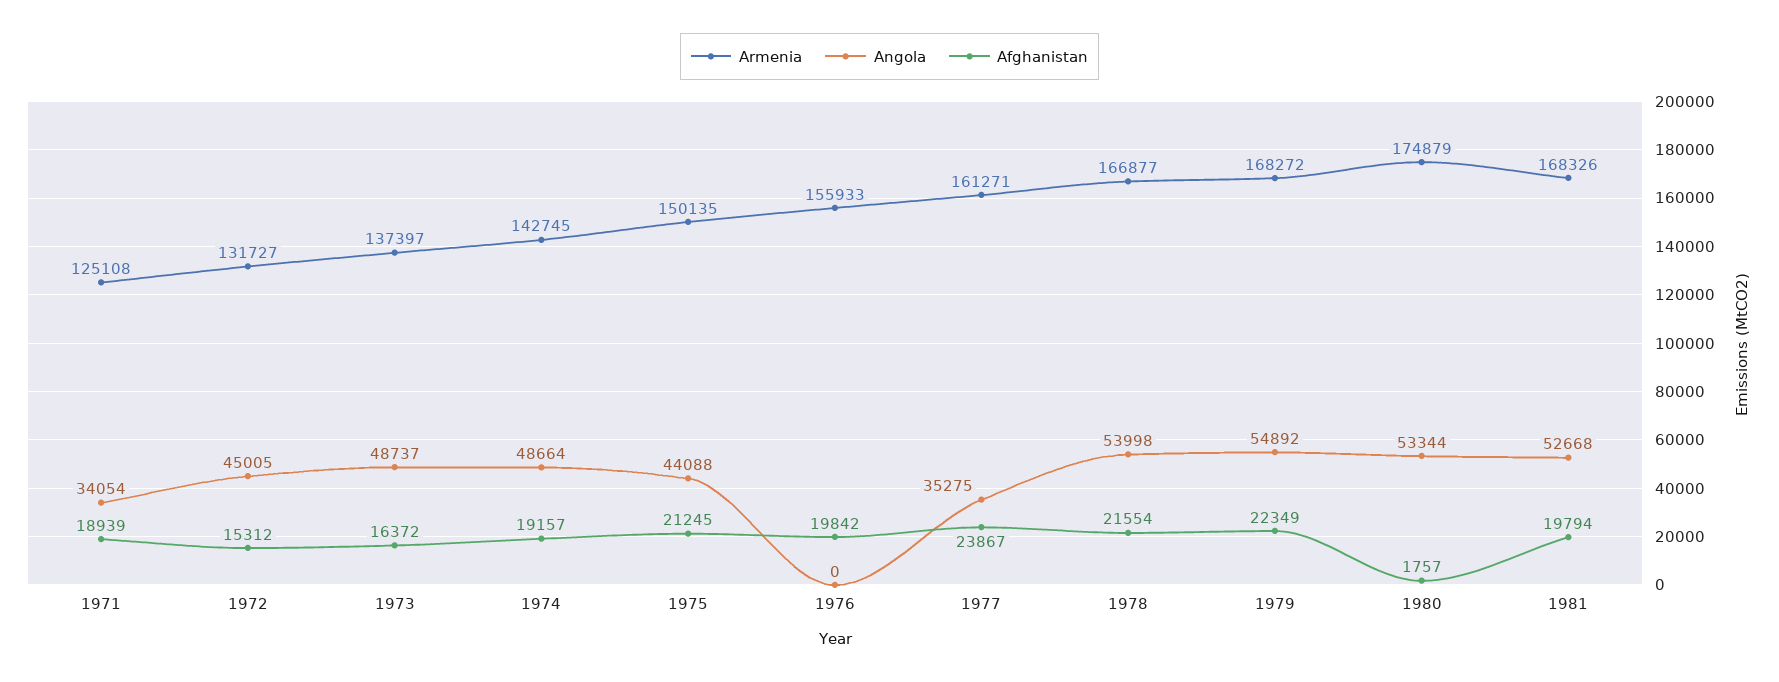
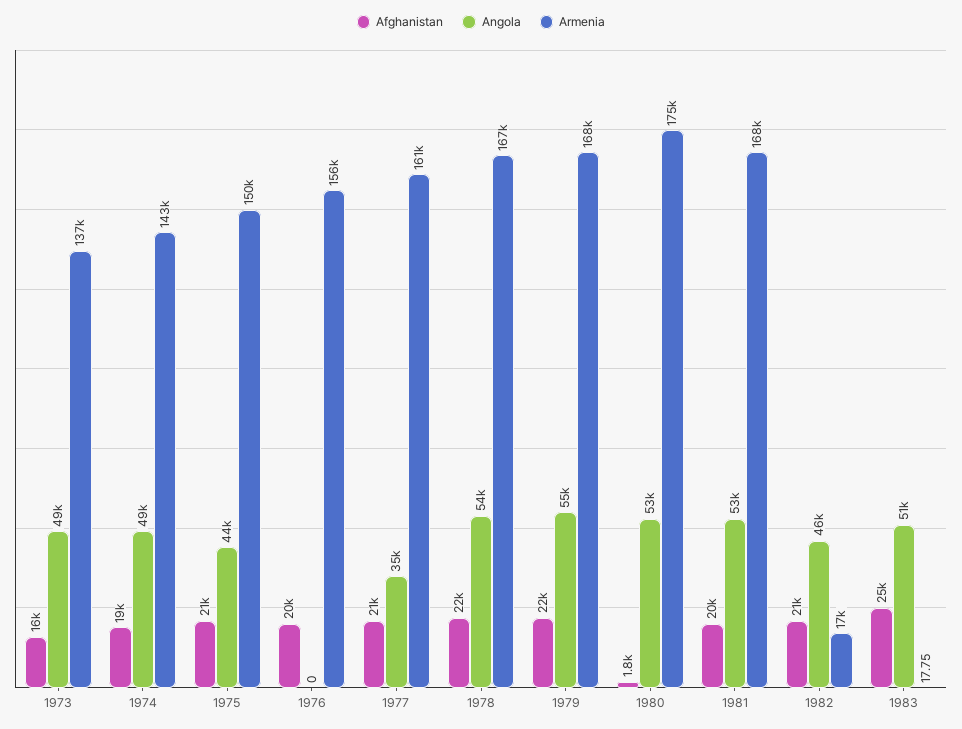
Armenia, 1971: 125108 -> none
Angola, 1971: 34054 -> none
Afghanistan, 1971: 18939 -> none
Armenia, 1972: 131727 -> none
Angola, 1972: 45005 -> none
Afghanistan, 1972: 15312 -> none
Afghanistan, 1977: 23867 -> 21000
Afghanistan, 1982: none -> 21000
Angola, 1982: none -> 46000
Armenia, 1982: none -> 17000
Afghanistan, 1983: none -> 25000
Angola, 1983: none -> 51000
Armenia, 1983: none -> 17.75

